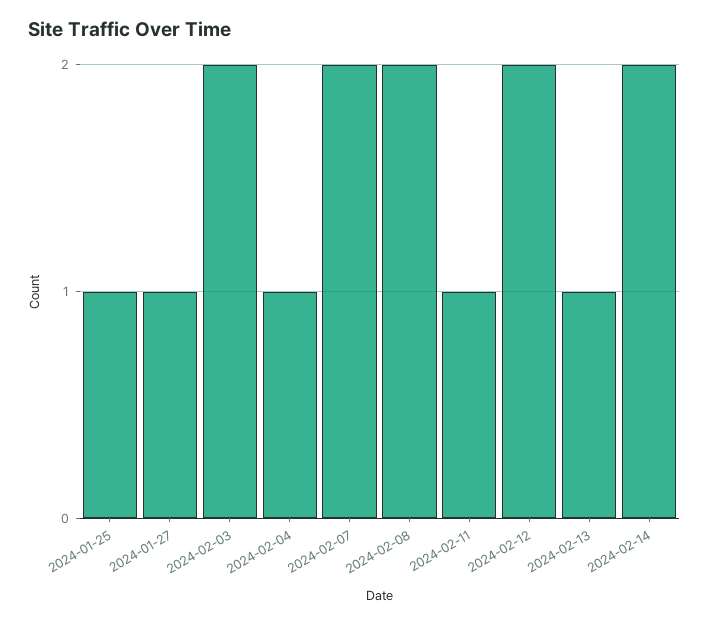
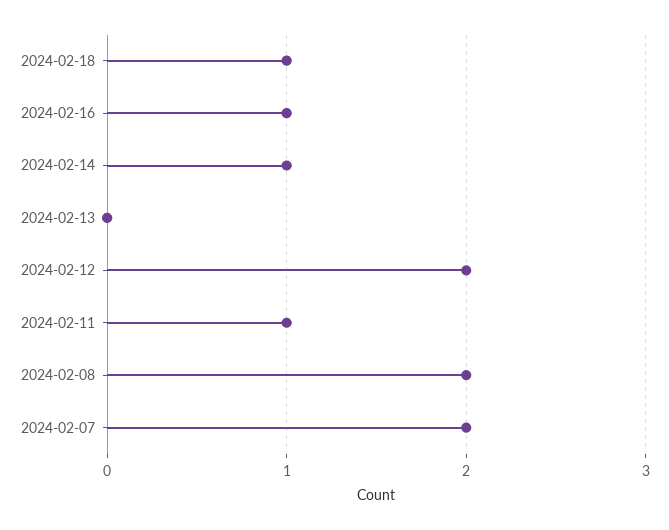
2024-01-25: 1 -> none
2024-01-27: 1 -> none
2024-02-03: 2 -> none
2024-02-04: 1 -> none
2024-02-13: 1 -> 0
2024-02-14: 2 -> 1
2024-02-18: none -> 1
2024-02-16: none -> 1

